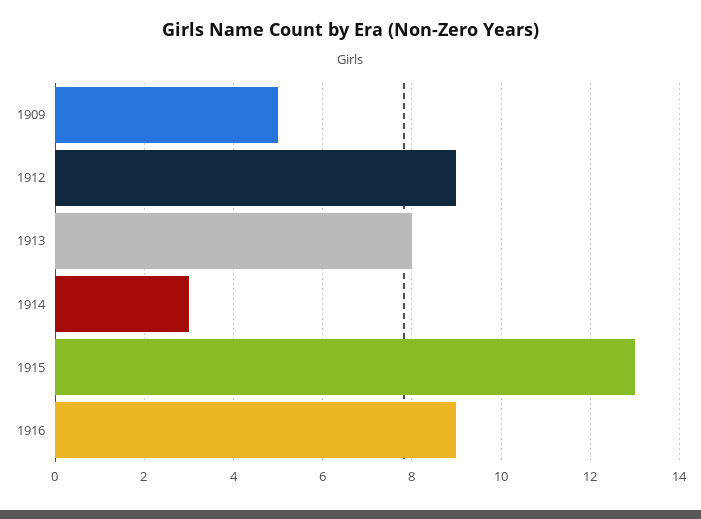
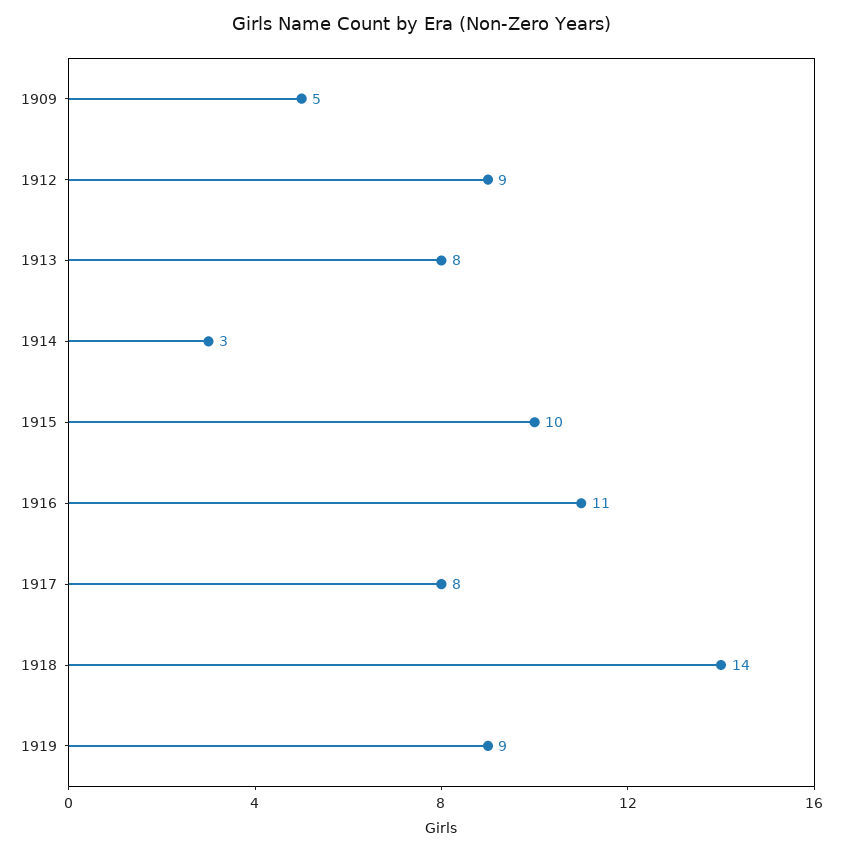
1915: 13 -> 10
1916: 9 -> 11
1917: none -> 8
1918: none -> 14
1919: none -> 9

